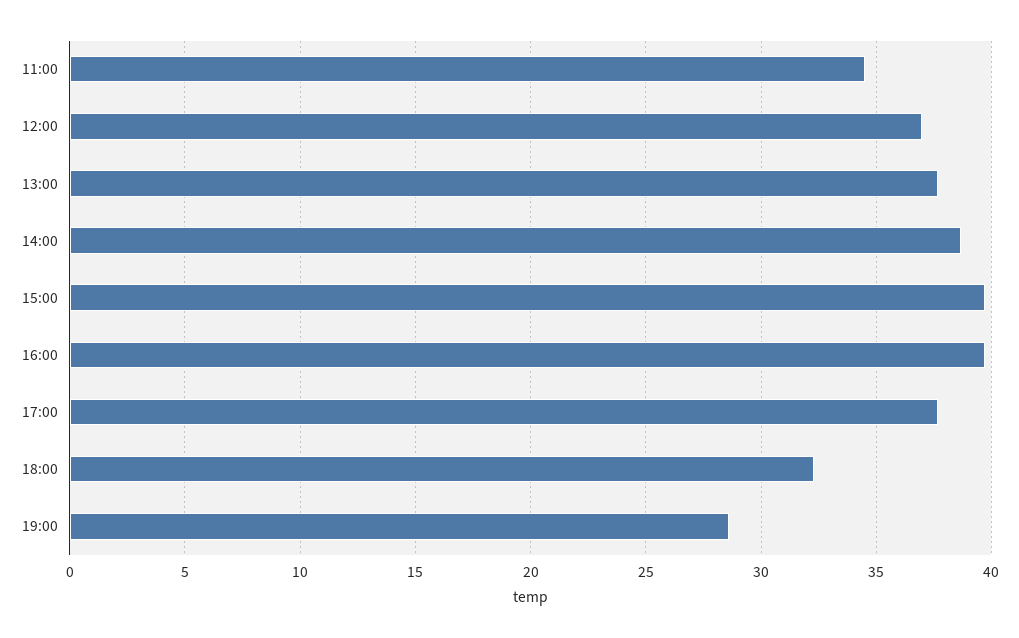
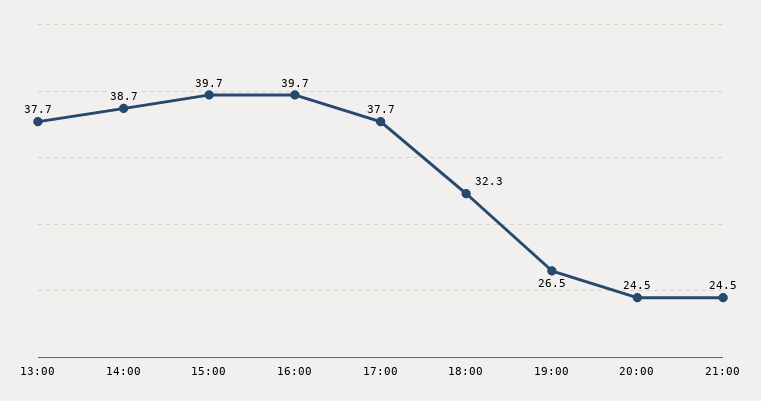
11:00: 34.5 -> none
12:00: 37 -> none
19:00: 28.5 -> 26.5
20:00: none -> 24.5
21:00: none -> 24.5

